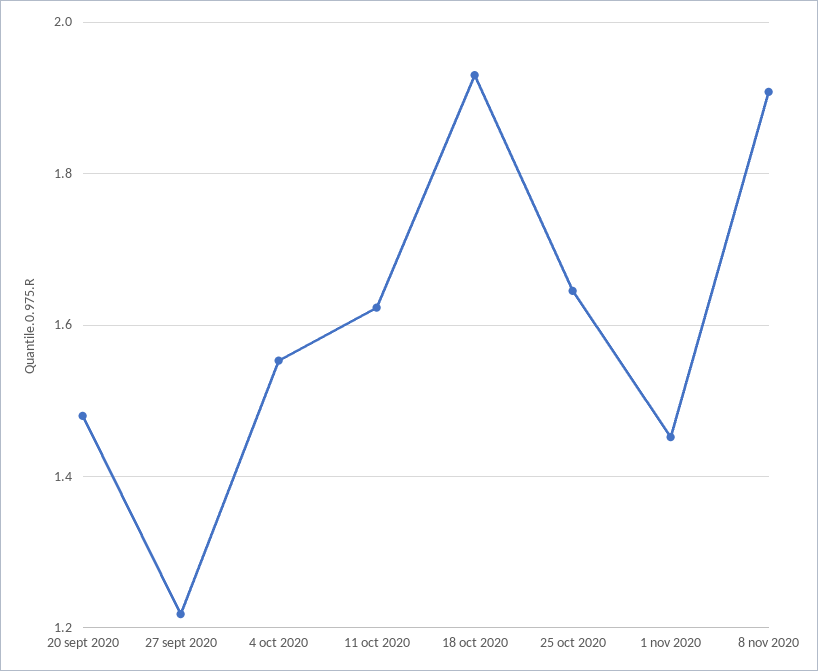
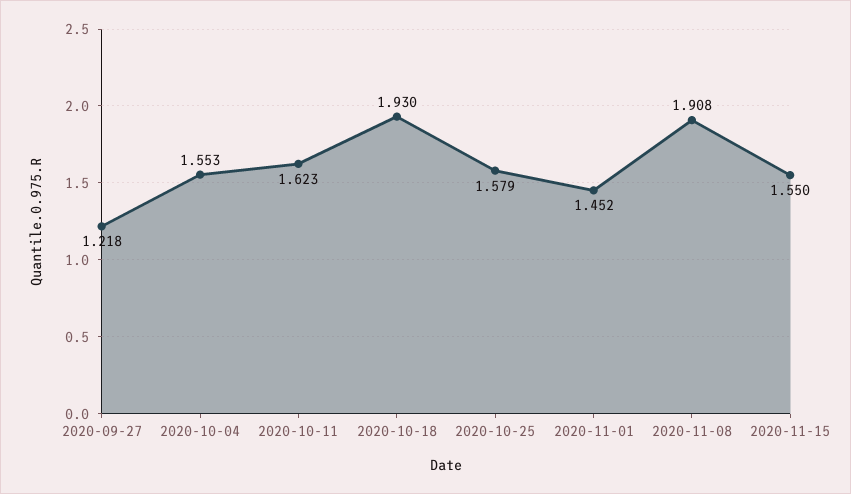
20 sept 2020: 1.48 -> none
25 oct 2020: 1.64 -> 1.579
2020-11-15: none -> 1.55

